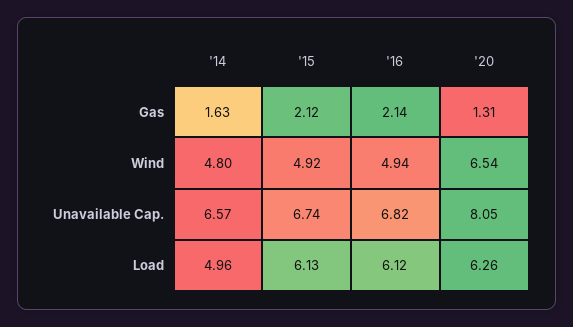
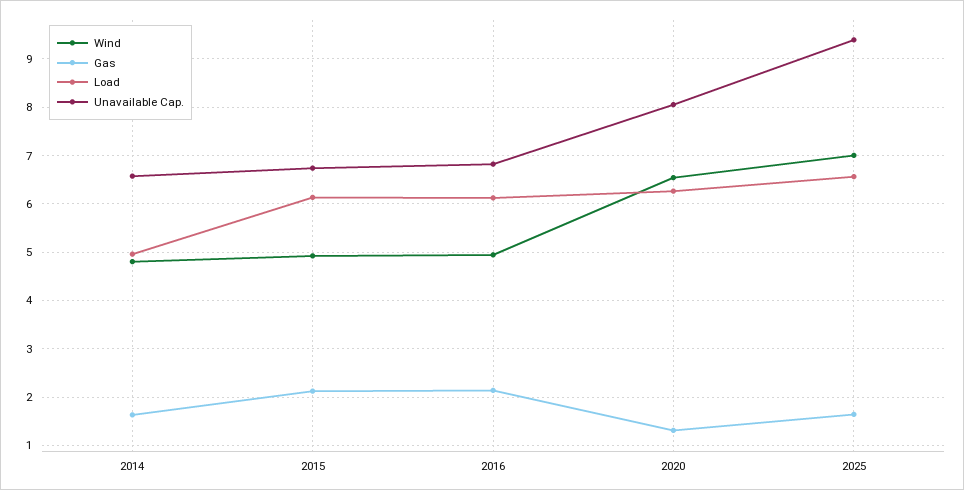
Wind, 2025: none -> 7
Gas, 2025: none -> 1.6
Load, 2025: none -> 6.6
Unavailable Cap., 2025: none -> 9.4

